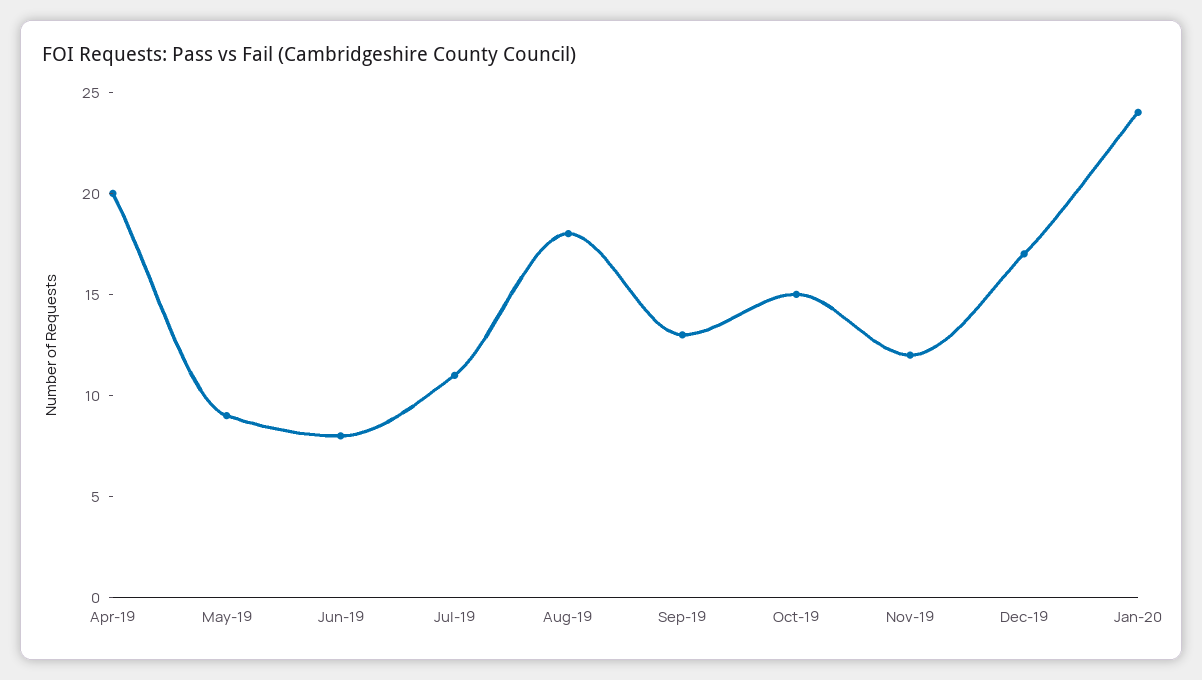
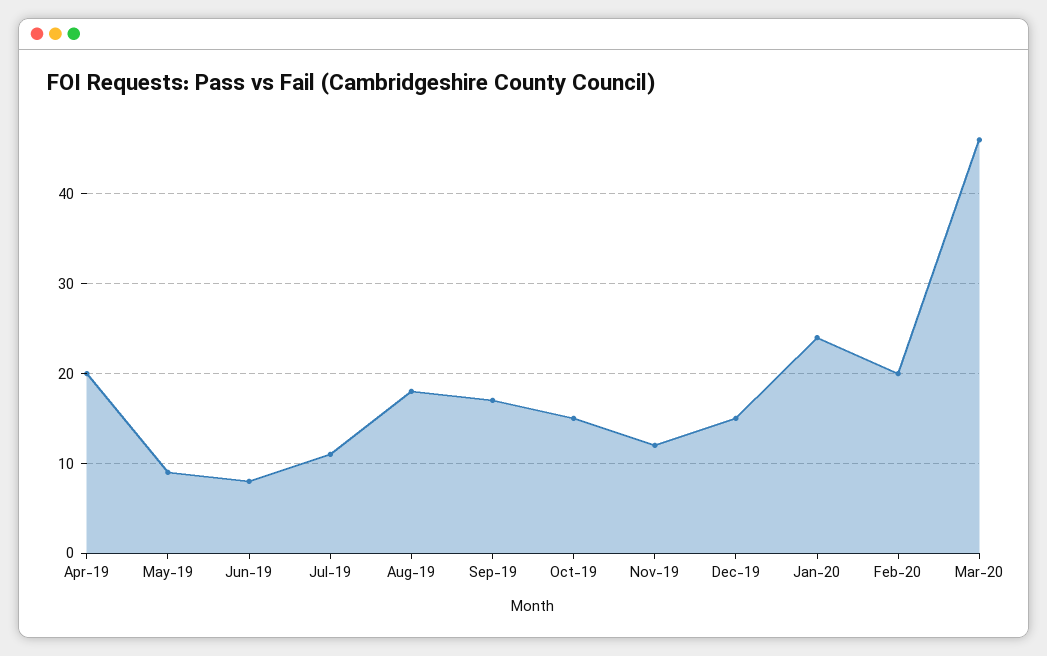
Sep-19: 13 -> 17
Dec-19: 17 -> 15
Feb-20: none -> 20
Mar-20: none -> 46

